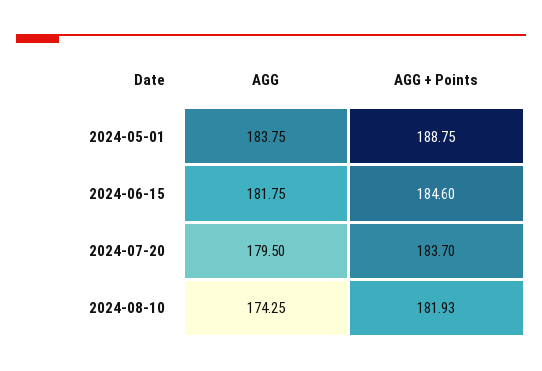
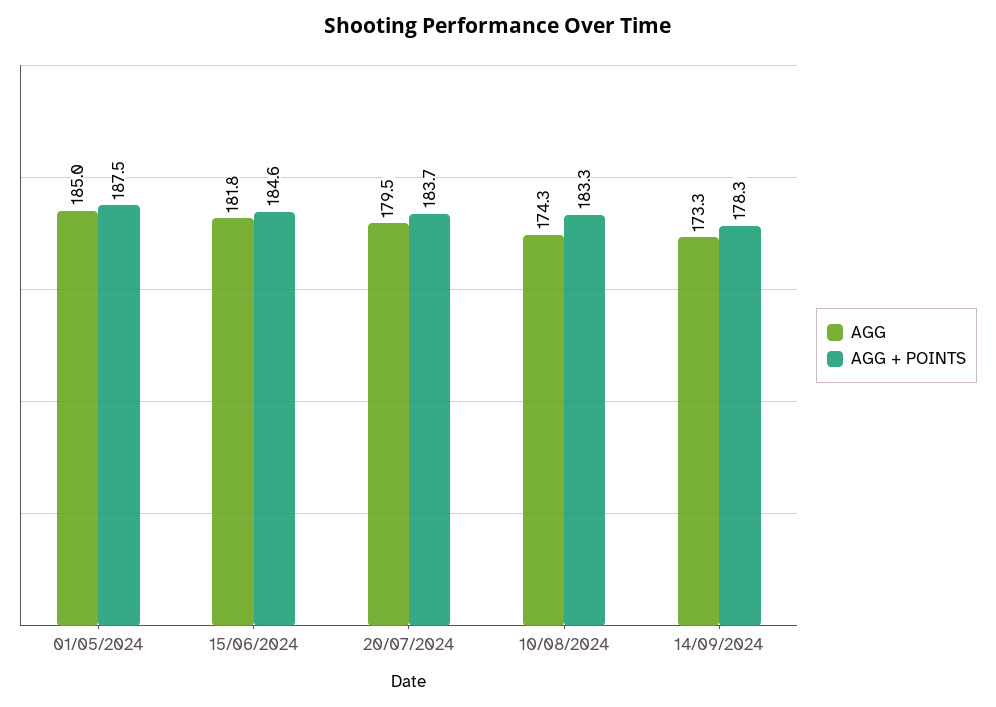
AGG, 2024-05-01: 183.75 -> 185
AGG + Points, 2024-05-01: 188.75 -> 187.5
AGG + Points, 2024-08-10: 181.93 -> 183.3
AGG, 14/09/2024: none -> 173.3
AGG + Points, 14/09/2024: none -> 178.3

